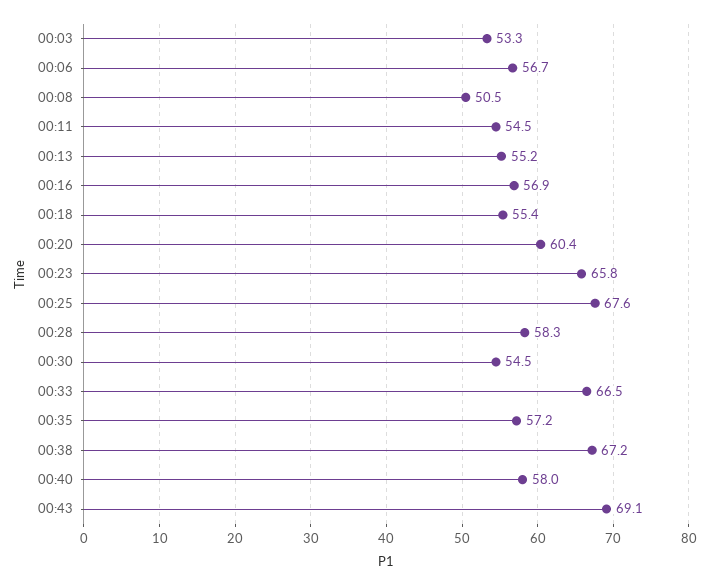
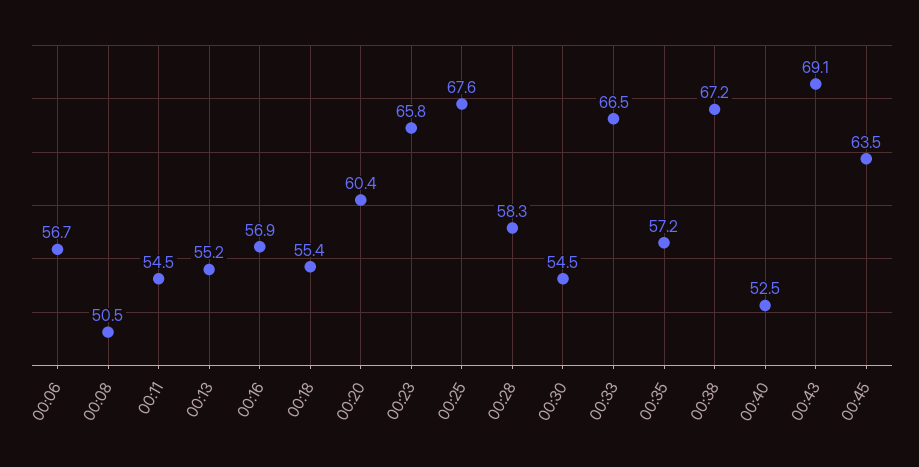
00:03: 53.3 -> none
00:40: 58 -> 52.5
00:45: none -> 63.5

